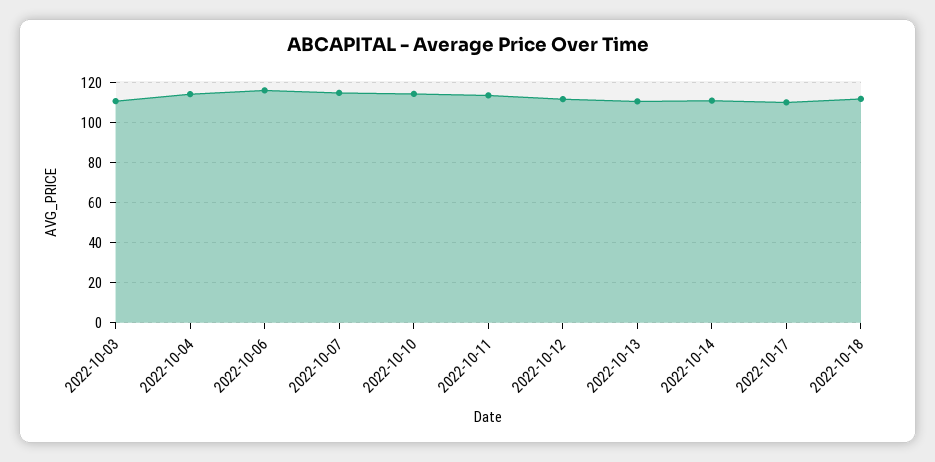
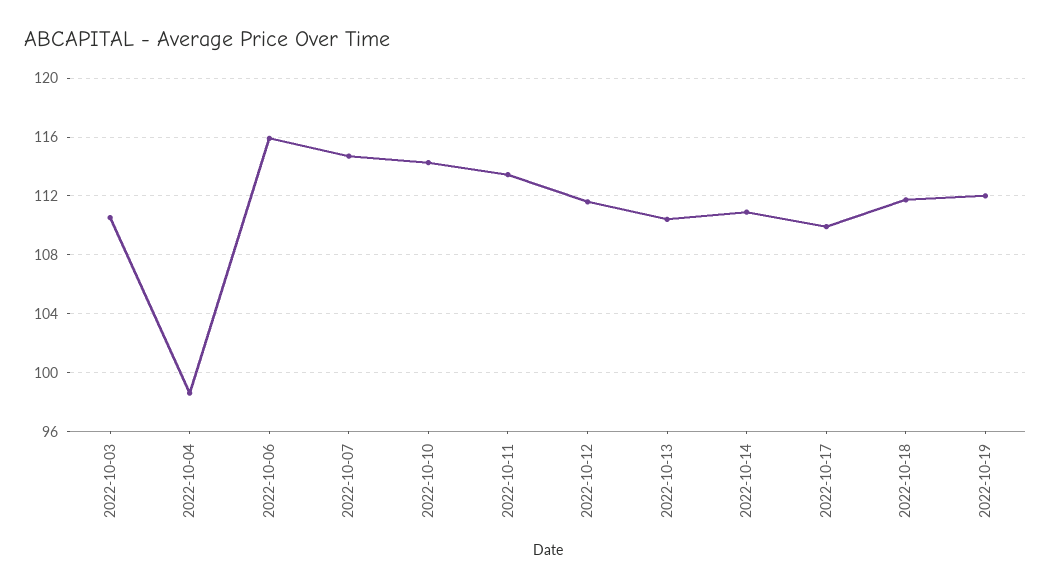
2022-10-04: 115 -> 98.5
2022-10-19: none -> 112

